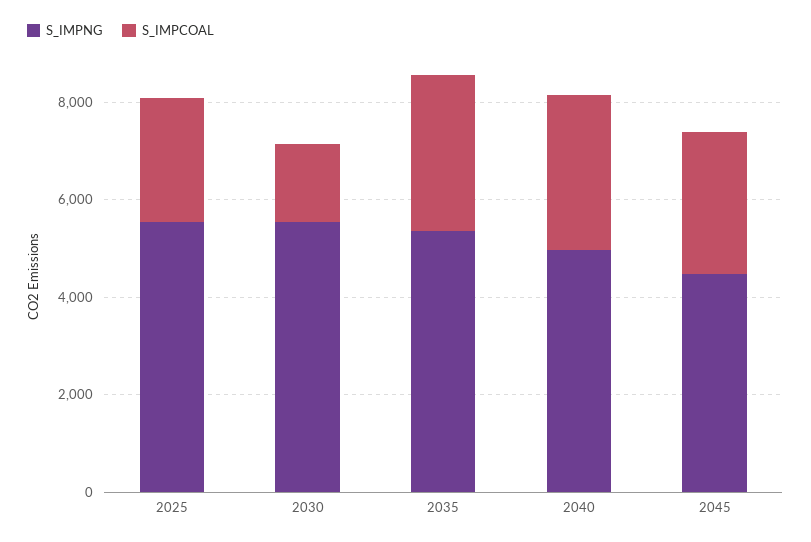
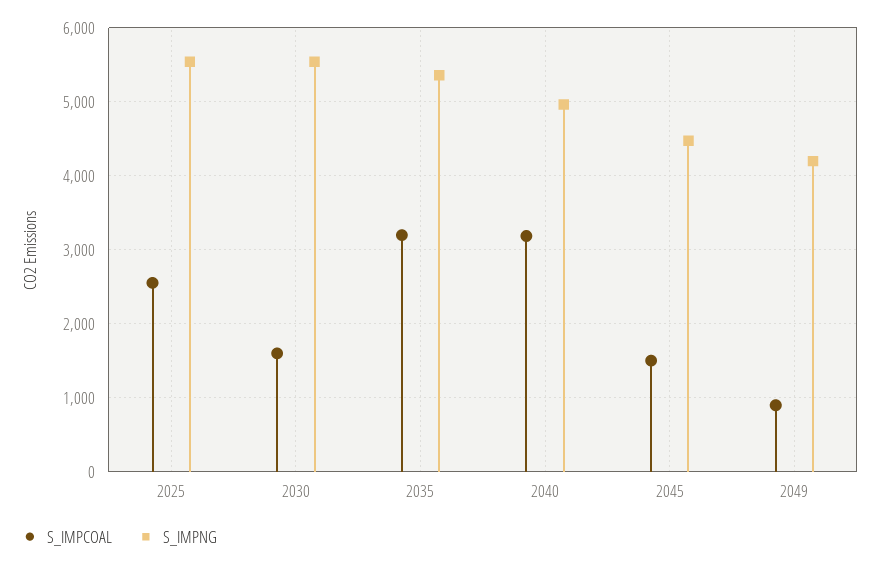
S_IMPCOAL, 2045: 3000 -> 1500
S_IMPCOAL, 2049: none -> 900
S_IMPNG, 2049: none -> 4200

